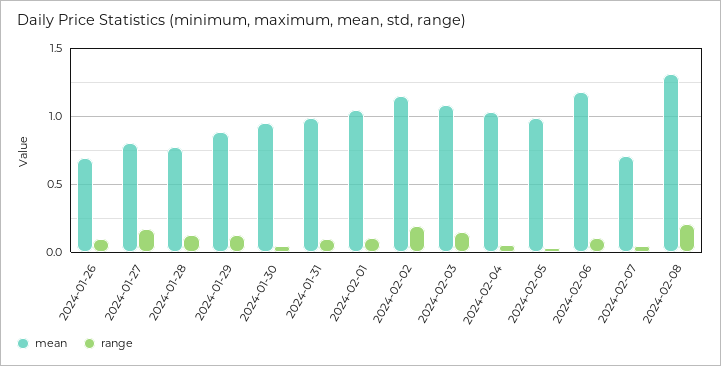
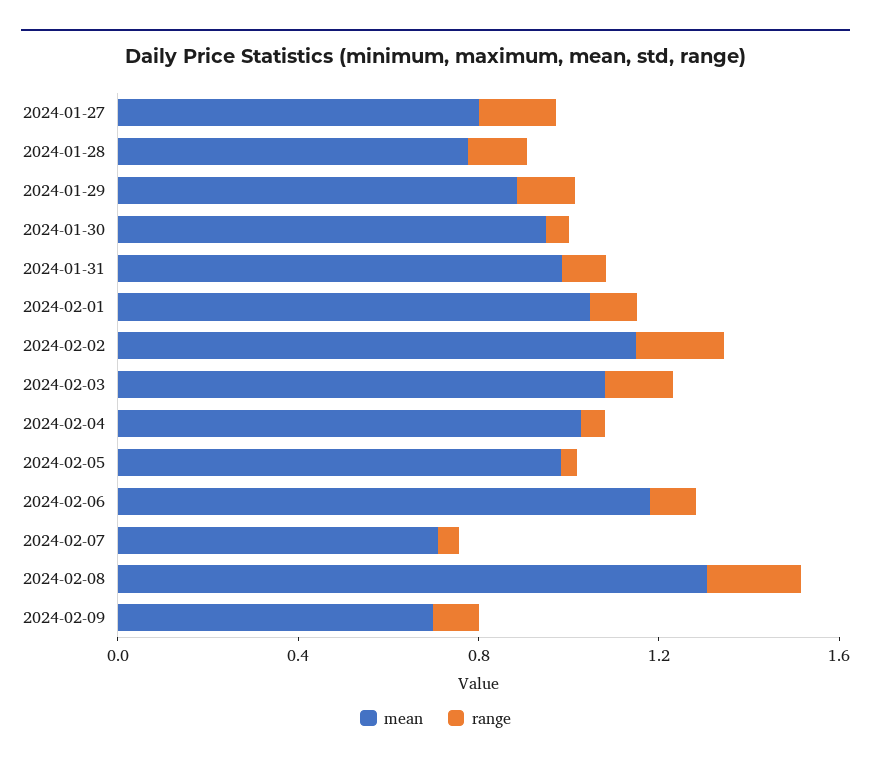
mean, 2024-01-26: 0.7 -> none
range, 2024-01-26: 0.1 -> none
mean, 2024-02-09: none -> 0.7
range, 2024-02-09: none -> 0.1

